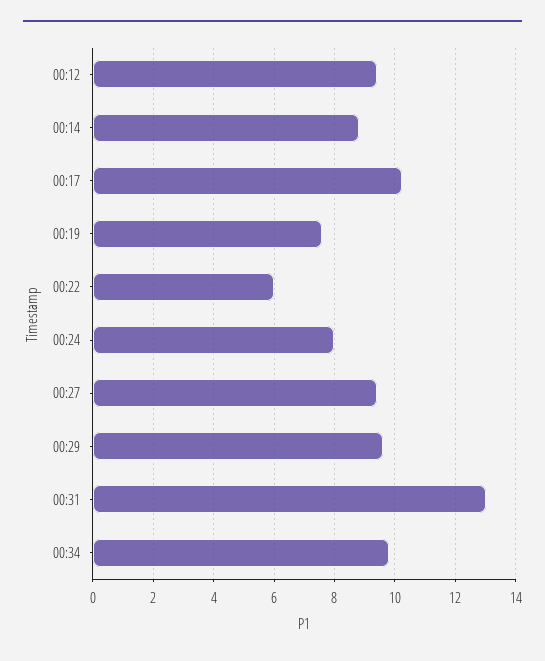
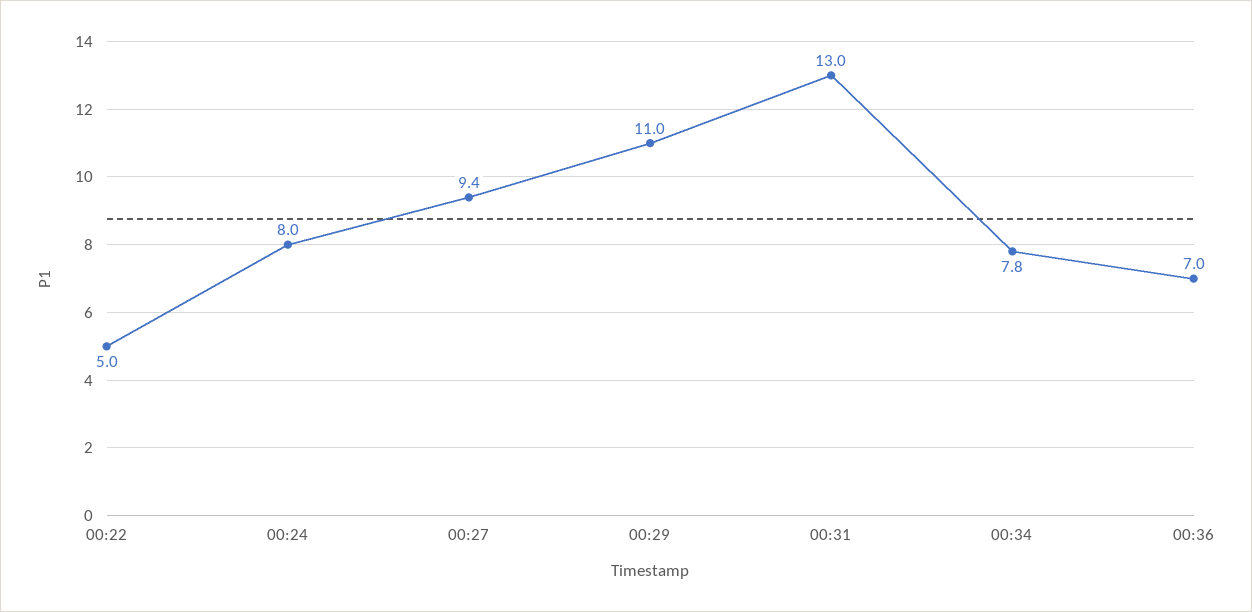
00:12: 9.4 -> none
00:14: 8.8 -> none
00:17: 10.2 -> none
00:19: 7.6 -> none
00:22: 6 -> 5
00:29: 9.6 -> 11
00:34: 9.8 -> 7.8
00:36: none -> 7

